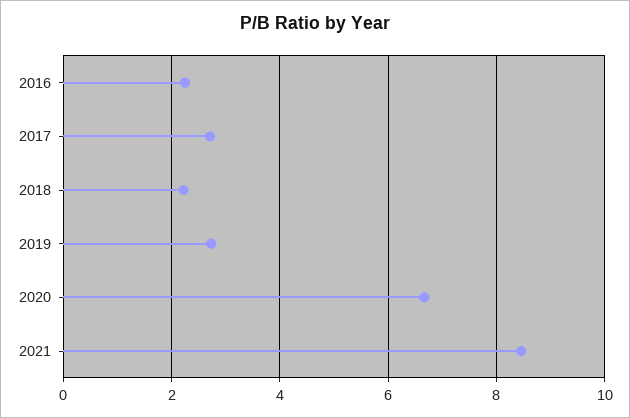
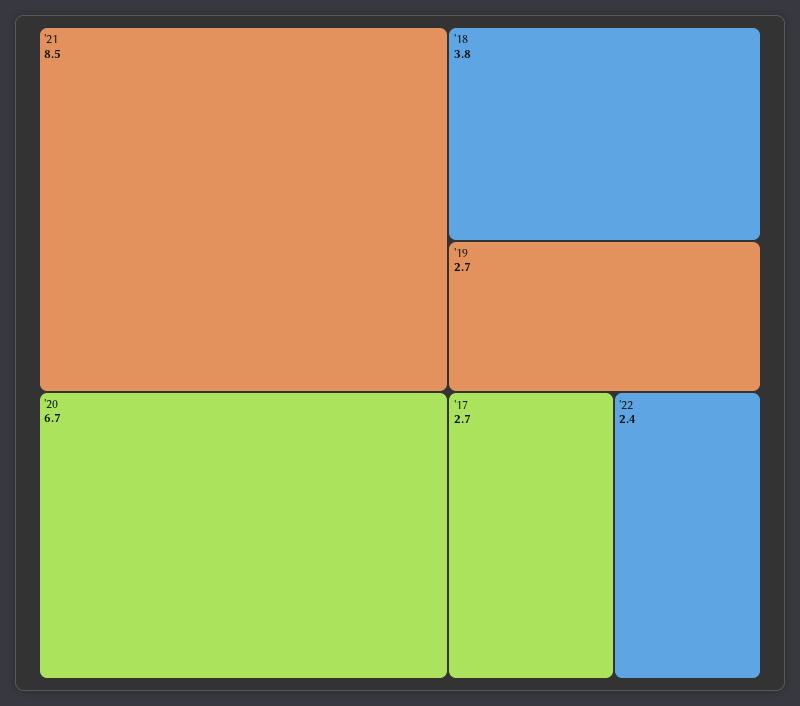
2016: 2.2 -> none
2018: 2.2 -> 3.8
'22: none -> 2.4

